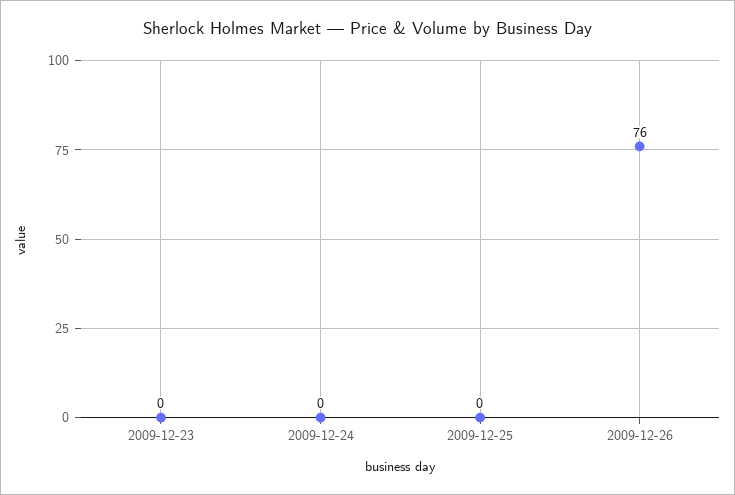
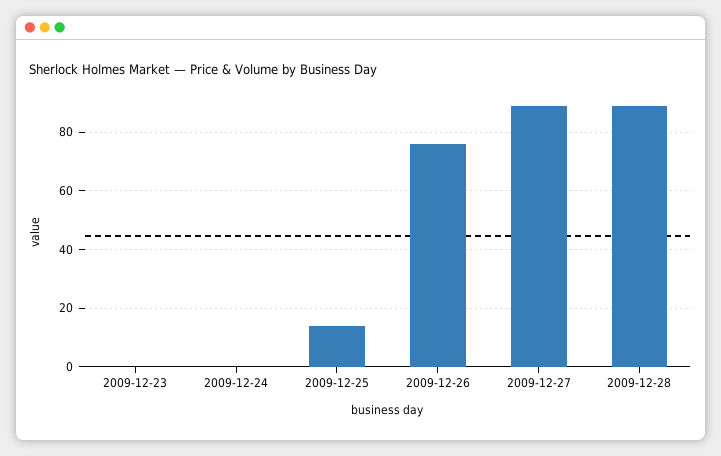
2009-12-25: 0 -> 15
2009-12-27: none -> 90
2009-12-28: none -> 90

